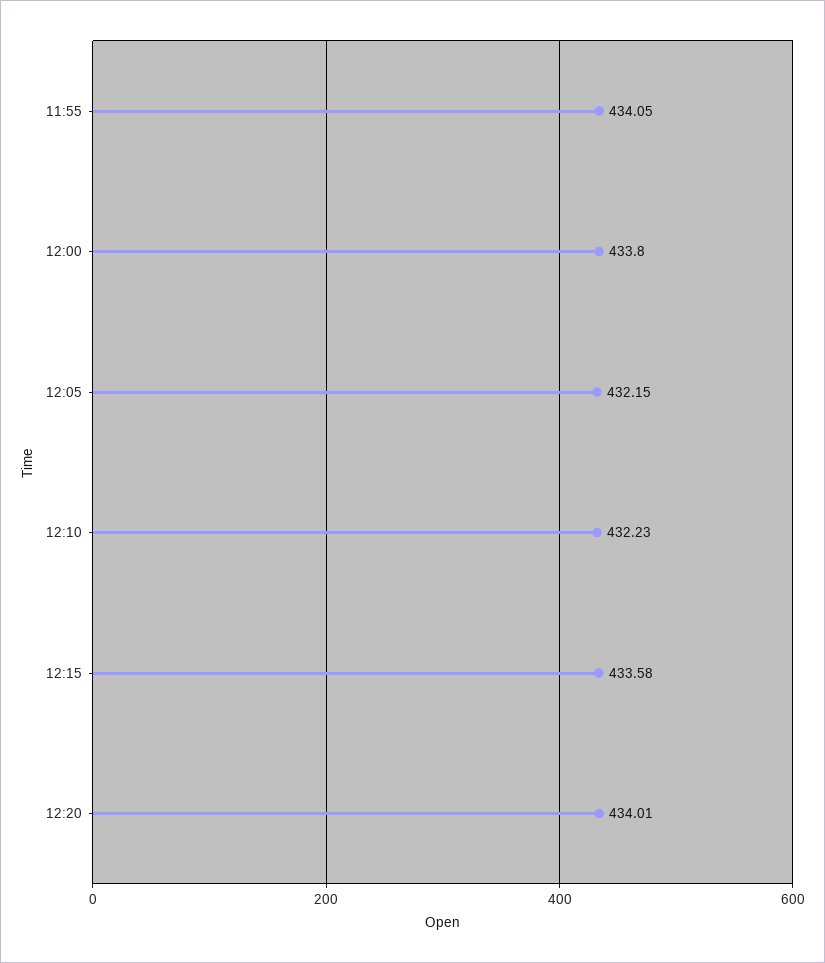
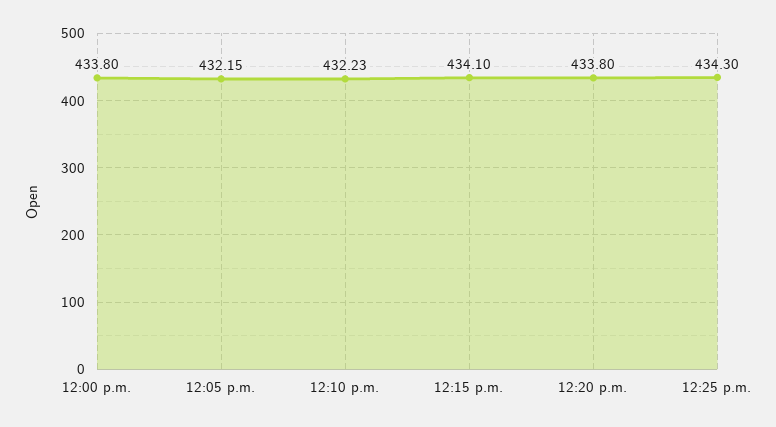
11:55: 434.05 -> none
12:15: 433.58 -> 434.1
12:20: 434.01 -> 433.8
12:25 p.m.: none -> 434.3

